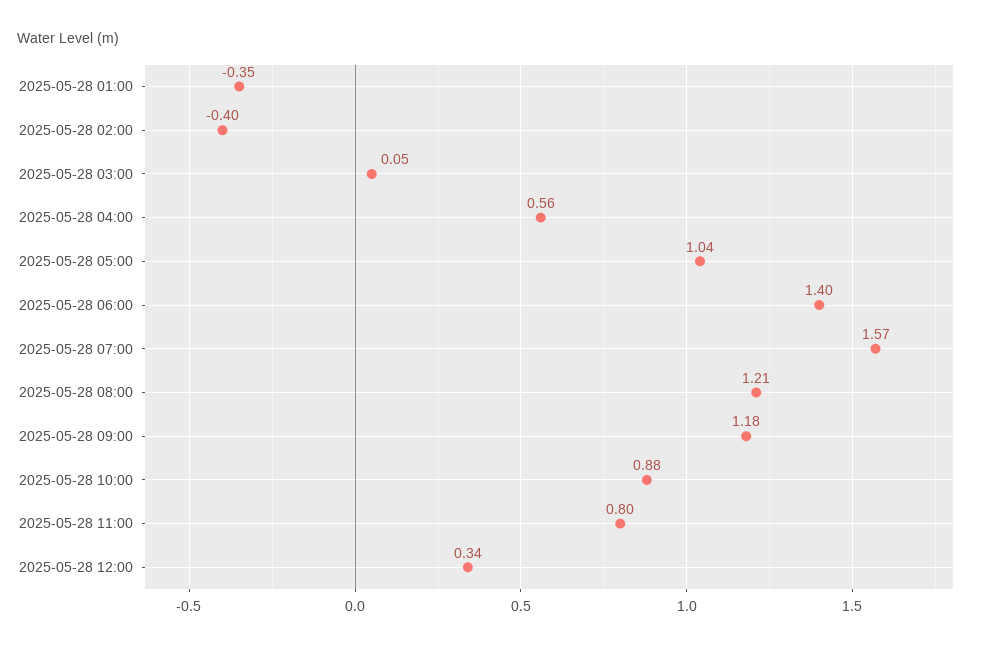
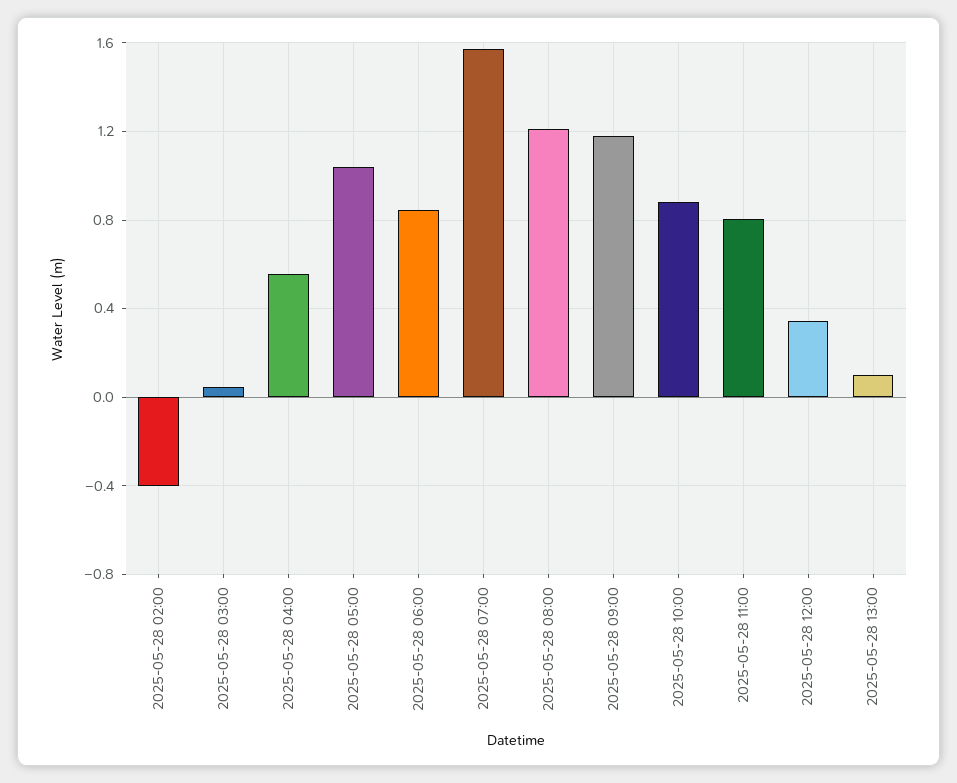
2025-05-28 01:00: -0.35 -> none
2025-05-28 06:00: 1.4 -> 0.85
2025-05-28 13:00: none -> 0.1

